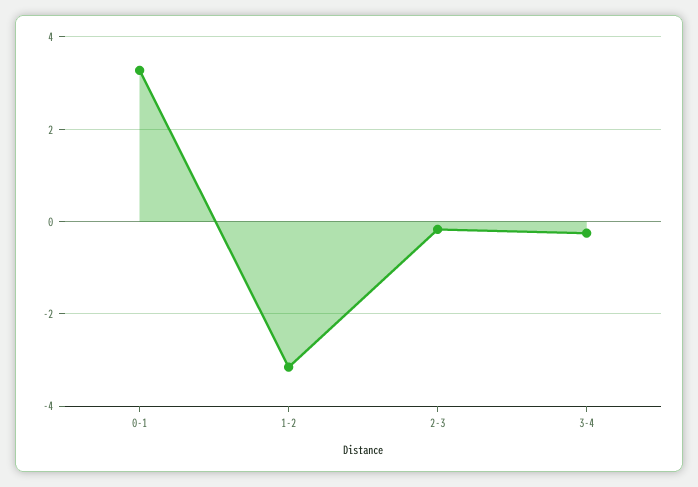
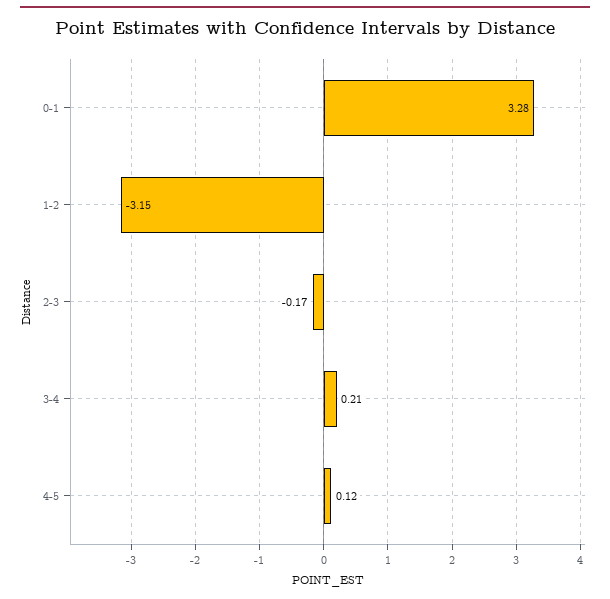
3-4: -0.2 -> 0.21
4-5: none -> 0.12

